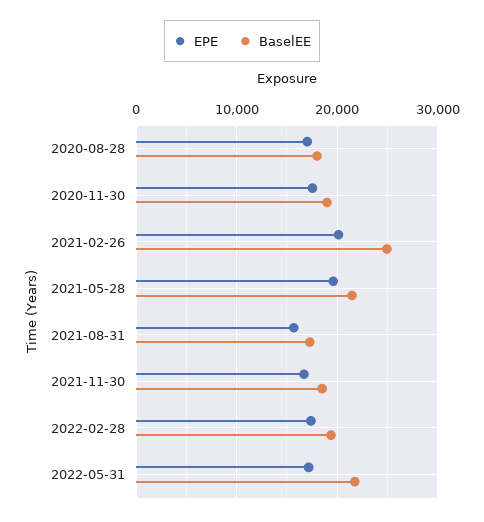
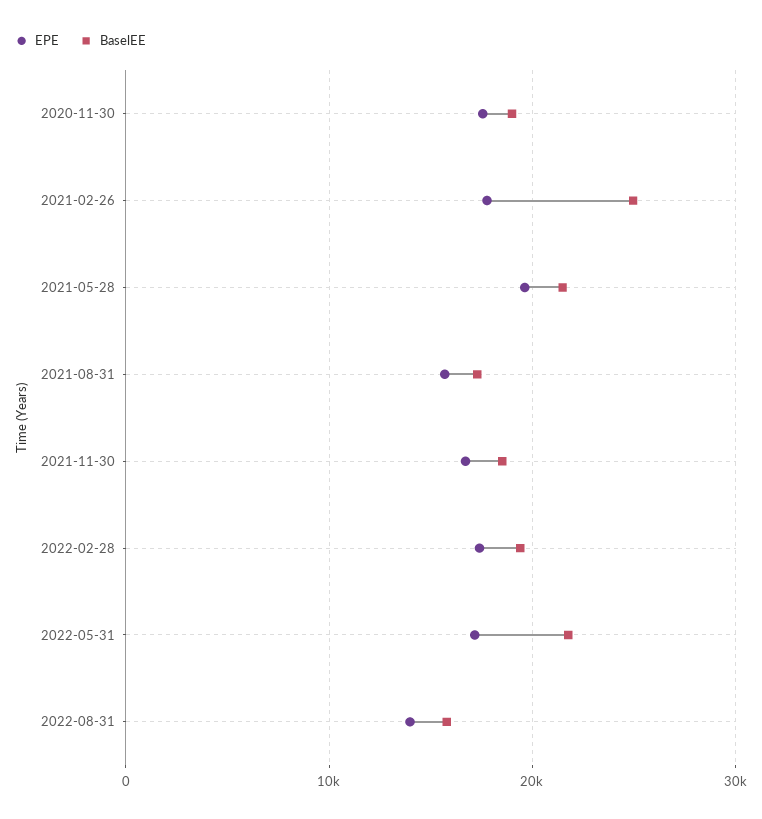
EPE, 2020-08-28: 17000 -> none
BaselEE, 2020-08-28: 18000 -> none
EPE, 2021-02-26: 20000 -> 18000
EPE, 2022-08-31: none -> 14000
BaselEE, 2022-08-31: none -> 16000

